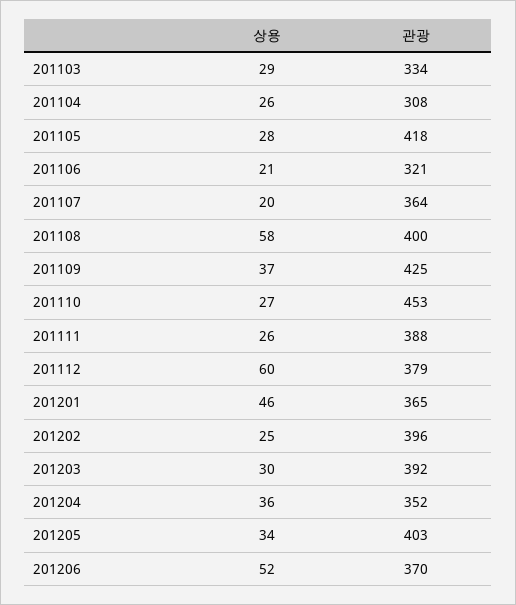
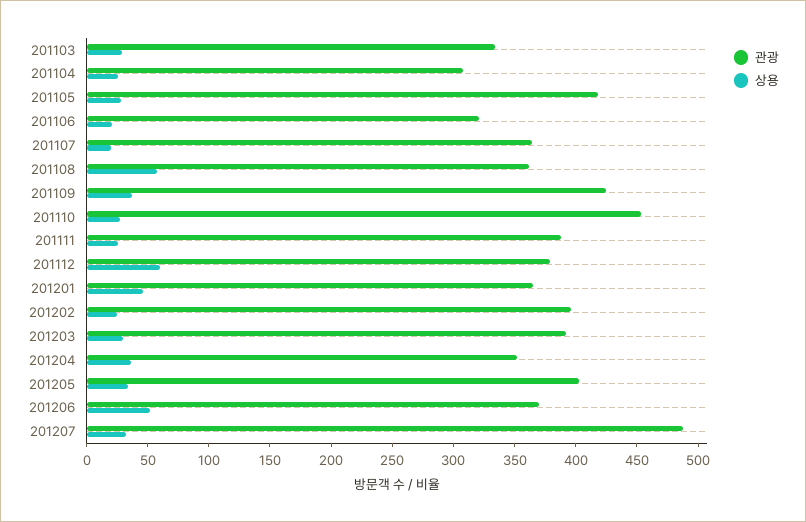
관광, 201108: 400 -> 360
관광, 201207: none -> 490
상용, 201207: none -> 30

